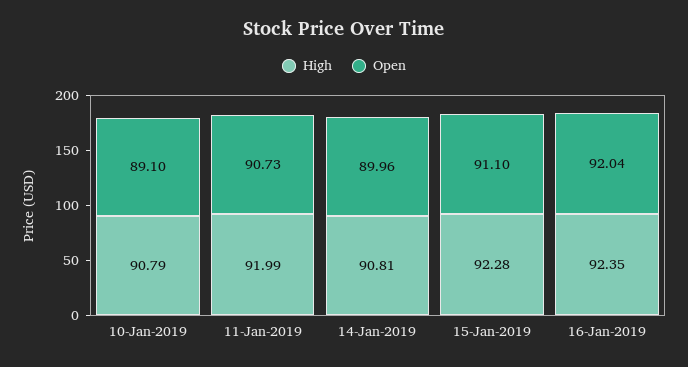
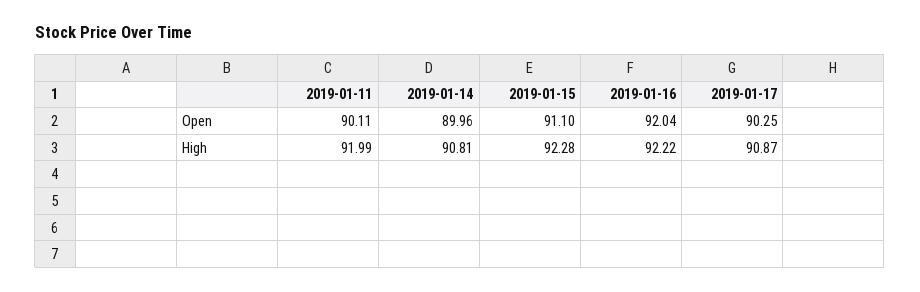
High, 10-Jan-2019: 90.79 -> none
Open, 10-Jan-2019: 89.1 -> none
Open, 11-Jan-2019: 90.73 -> 90.11
High, 16-Jan-2019: 92.35 -> 92.22
Open, 2019-01-17: none -> 90.25
High, 2019-01-17: none -> 90.87

